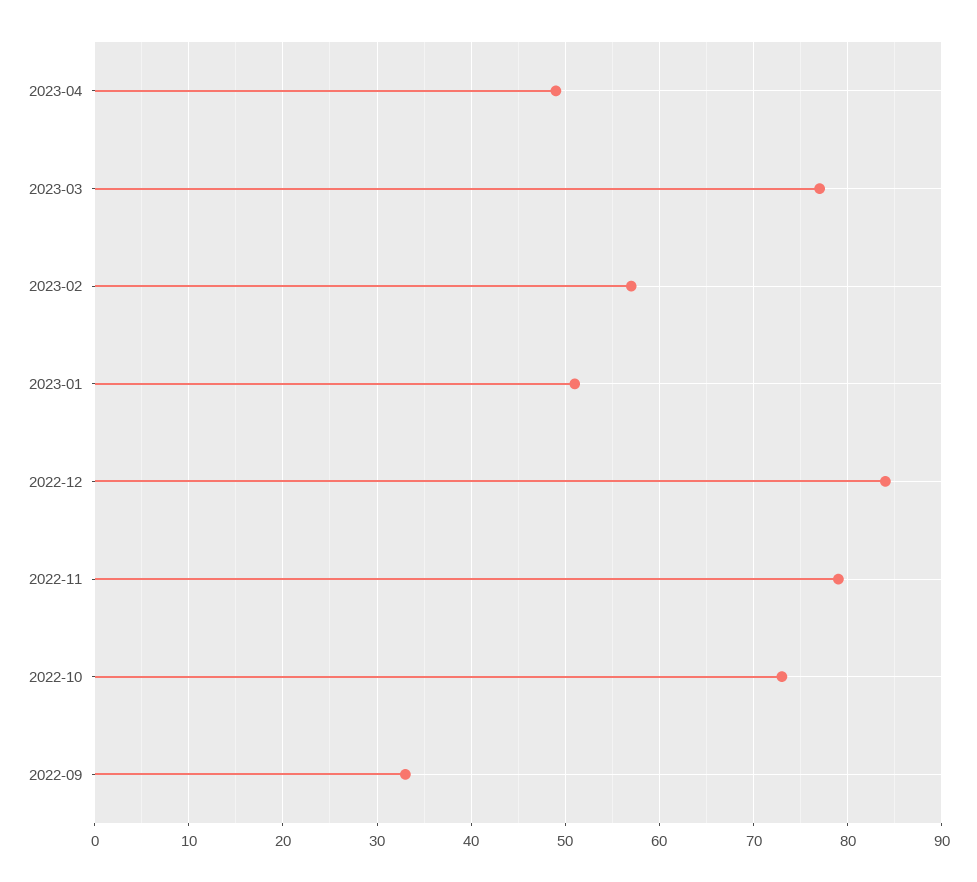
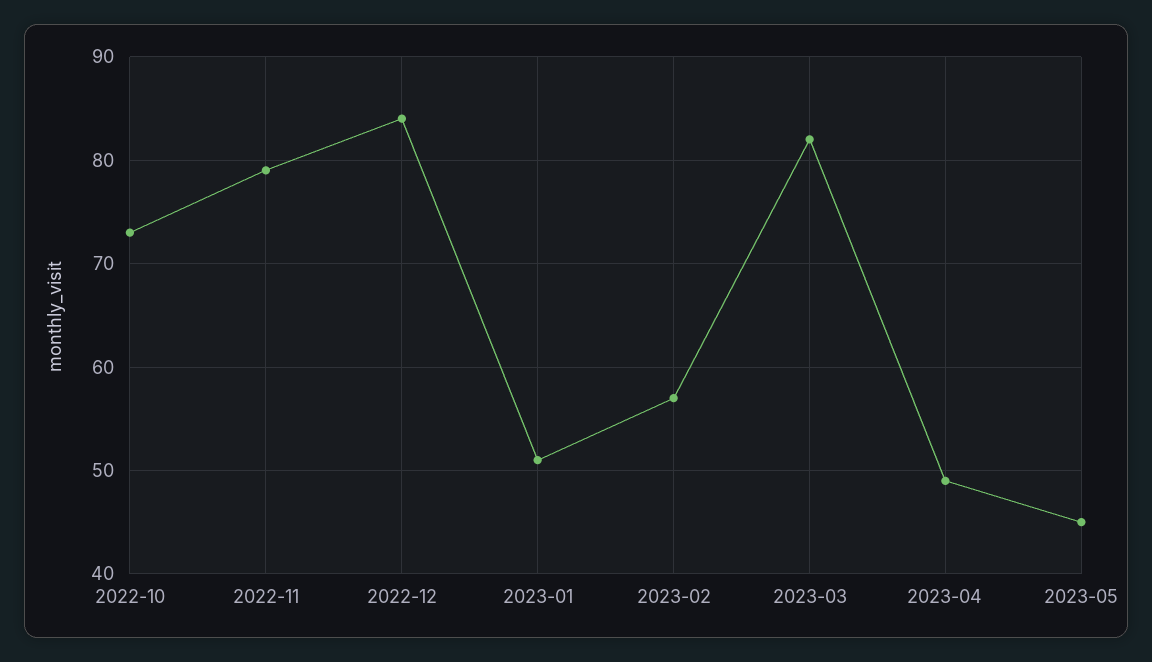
2023-03: 77 -> 82
2022-09: 33 -> none
2023-05: none -> 45

